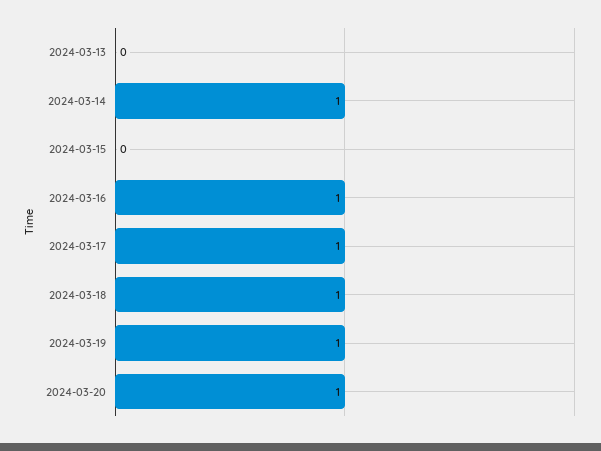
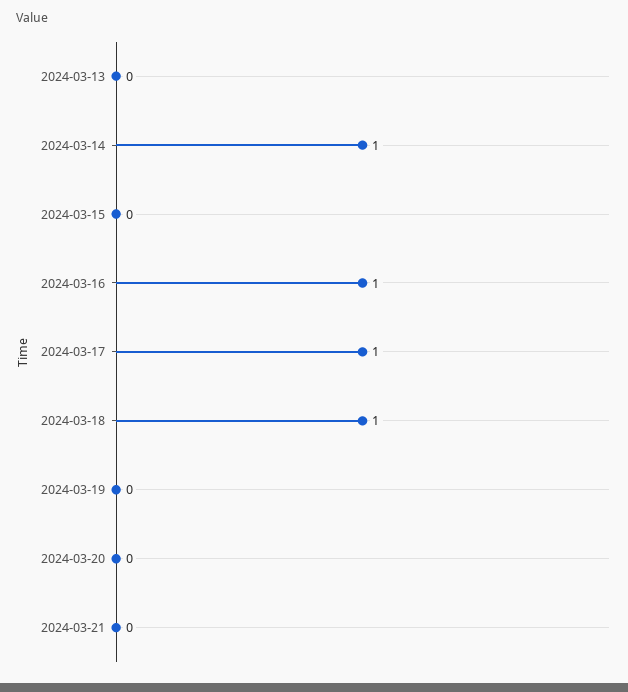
2024-03-19: 1 -> 0
2024-03-20: 1 -> 0
2024-03-21: none -> 0

